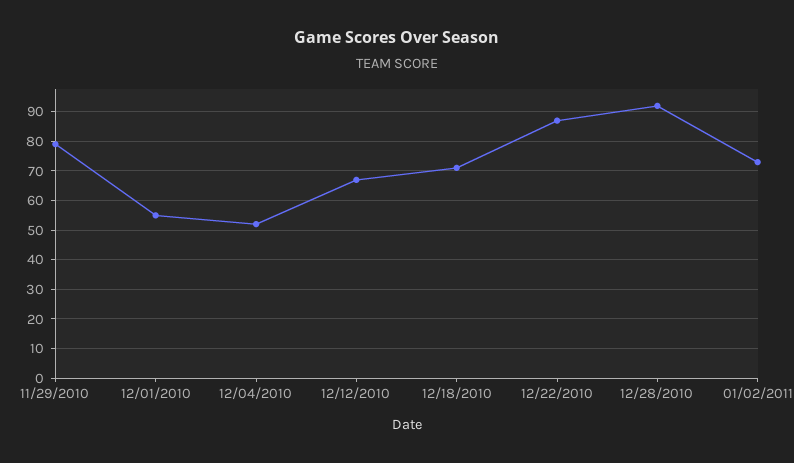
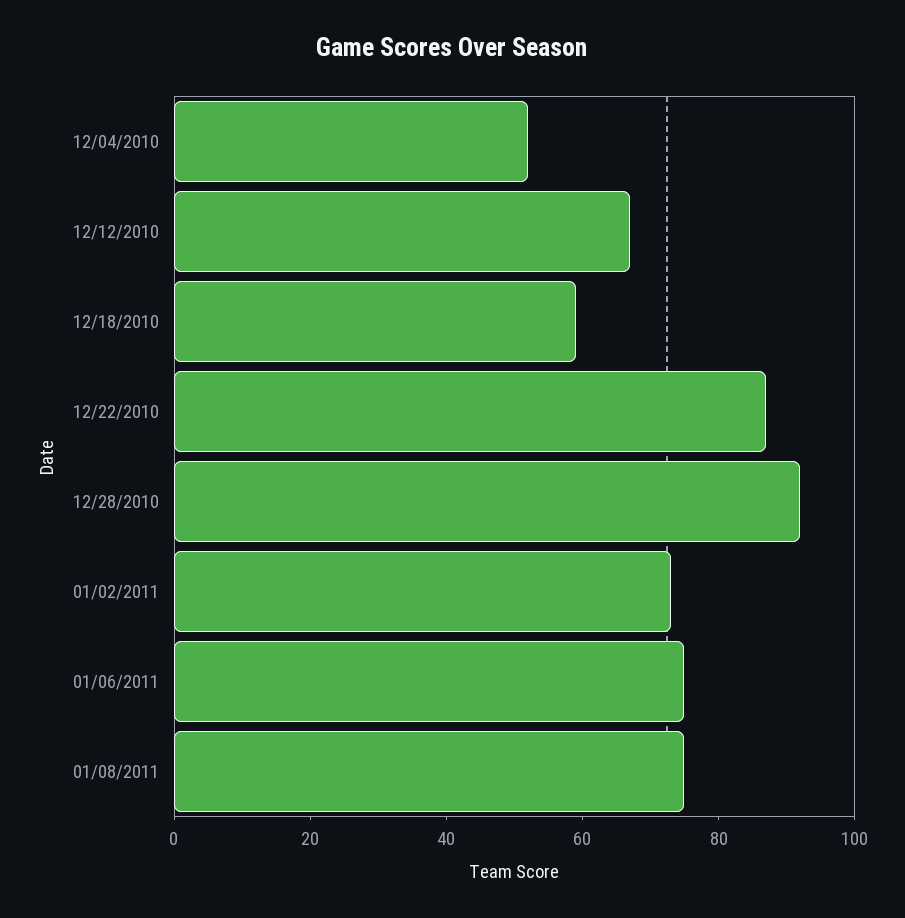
11/29/2010: 80 -> none
12/01/2010: 55 -> none
12/18/2010: 70 -> 60
01/06/2011: none -> 75
01/08/2011: none -> 75

